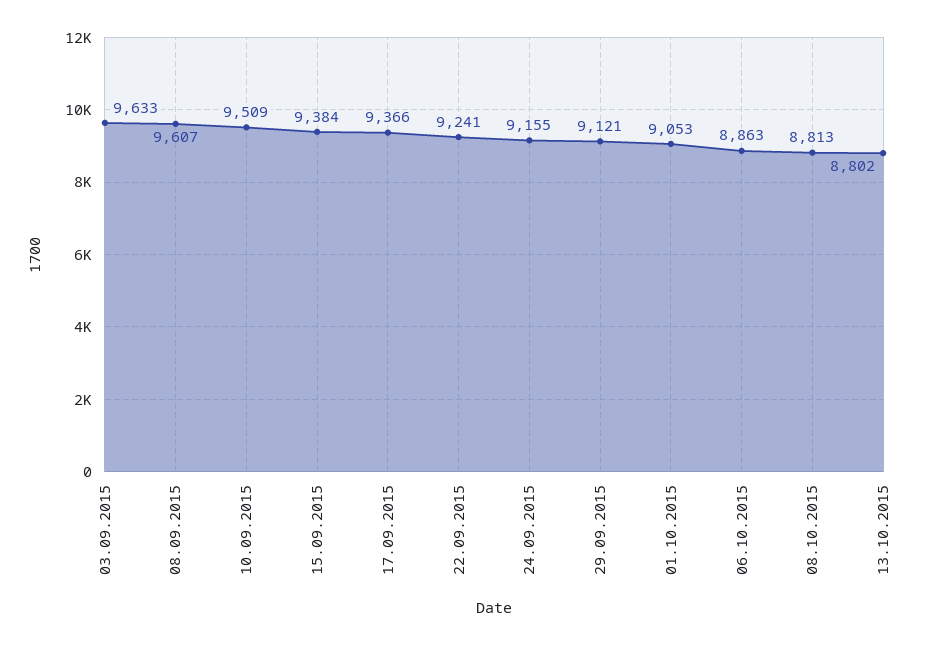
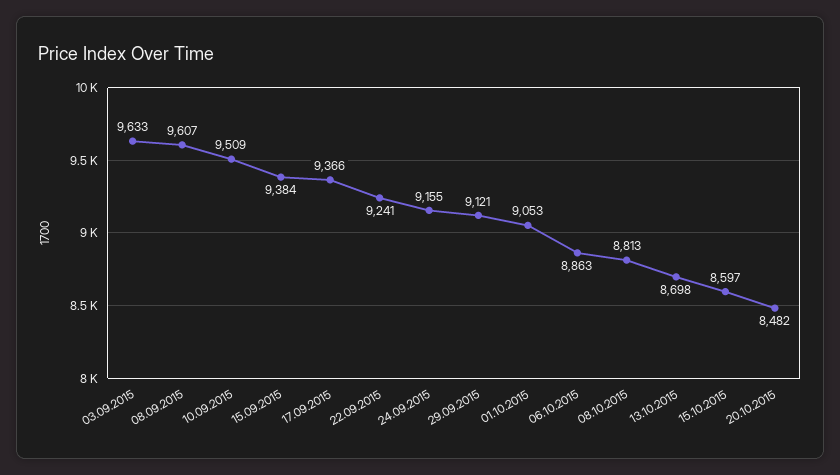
13.10.2015: 8802 -> 8698
15.10.2015: none -> 8597
20.10.2015: none -> 8482

